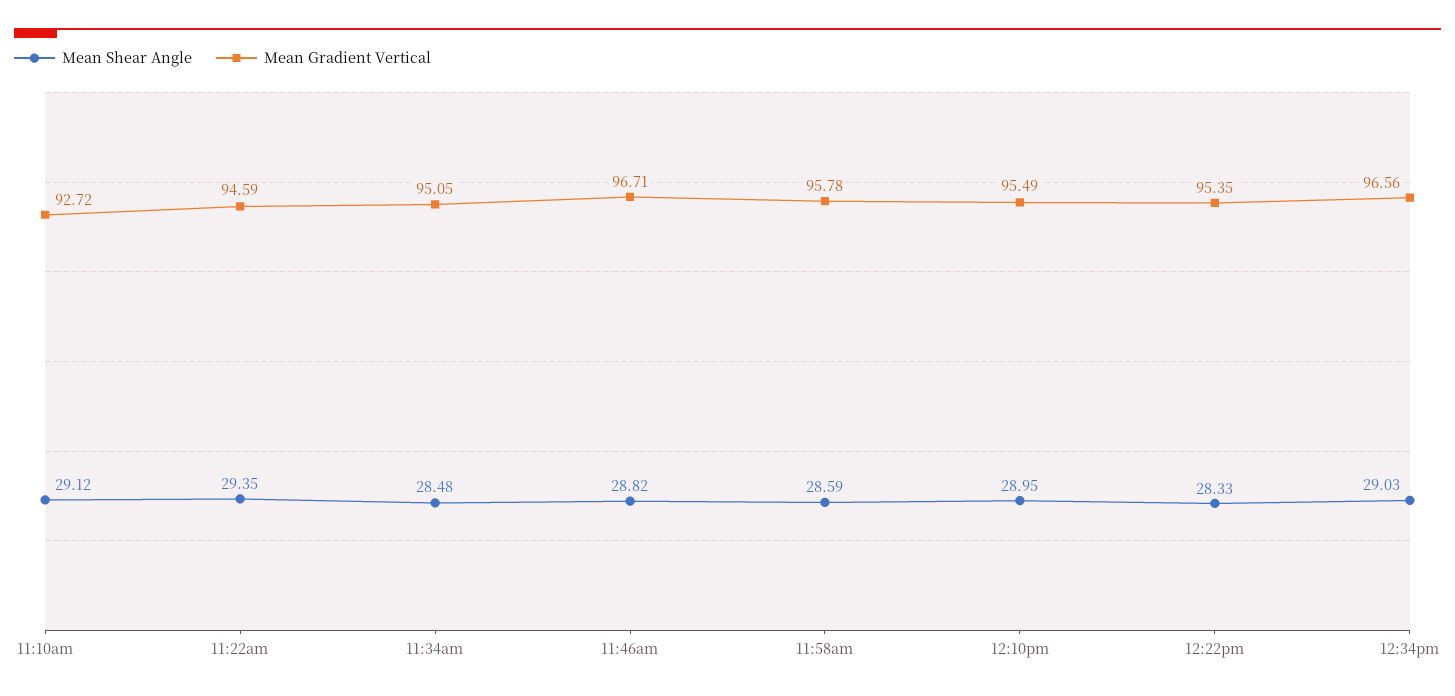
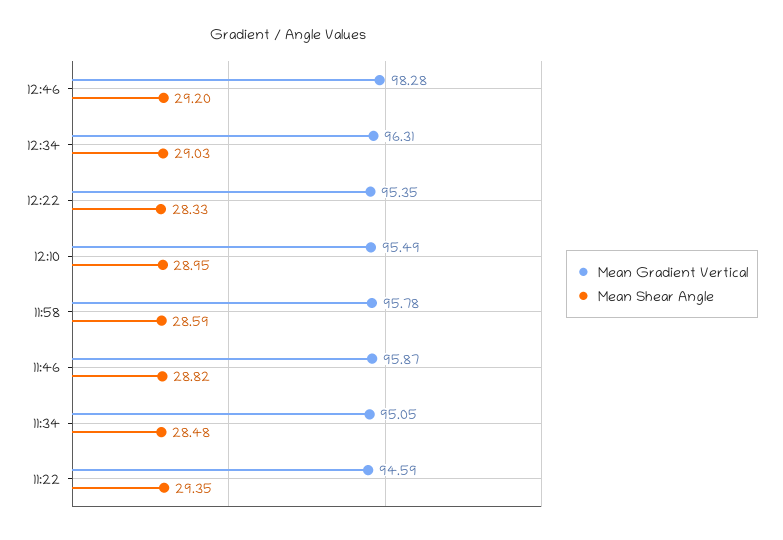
Mean Shear Angle, 11:10am: 29.12 -> none
Mean Gradient Vertical, 11:10am: 92.72 -> none
Mean Gradient Vertical, 11:46am: 96.71 -> 95.87
Mean Gradient Vertical, 12:34pm: 96.56 -> 96.31
Mean Gradient Vertical, 12:46: none -> 98.28
Mean Shear Angle, 12:46: none -> 29.2

